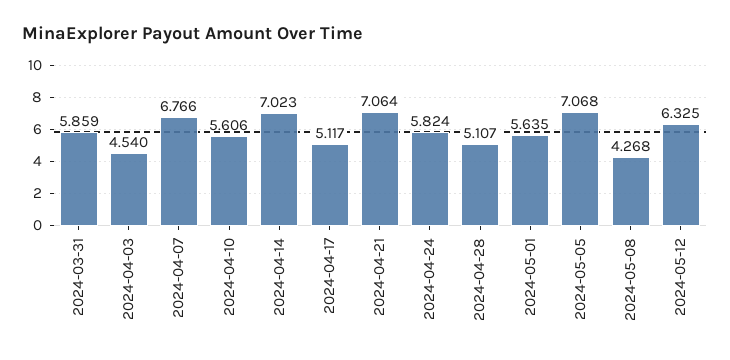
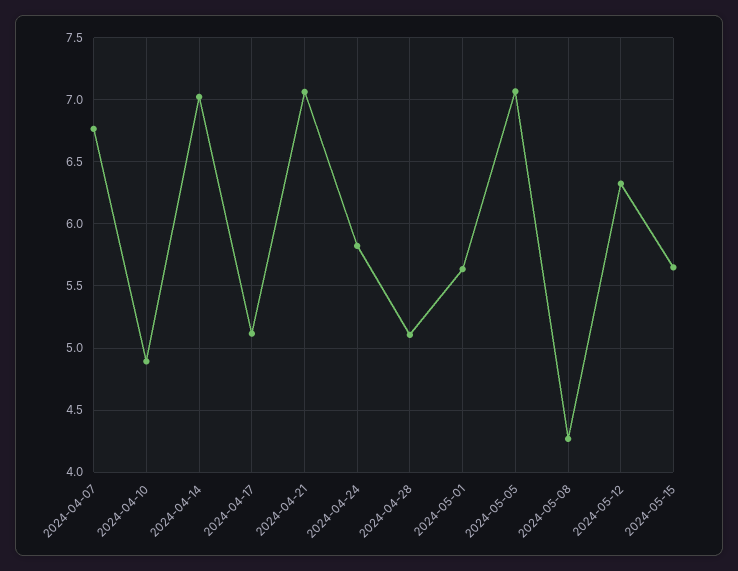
2024-03-31: 5.859 -> none
2024-04-03: 4.54 -> none
2024-04-10: 5.606 -> 4.9
2024-05-15: none -> 5.65

